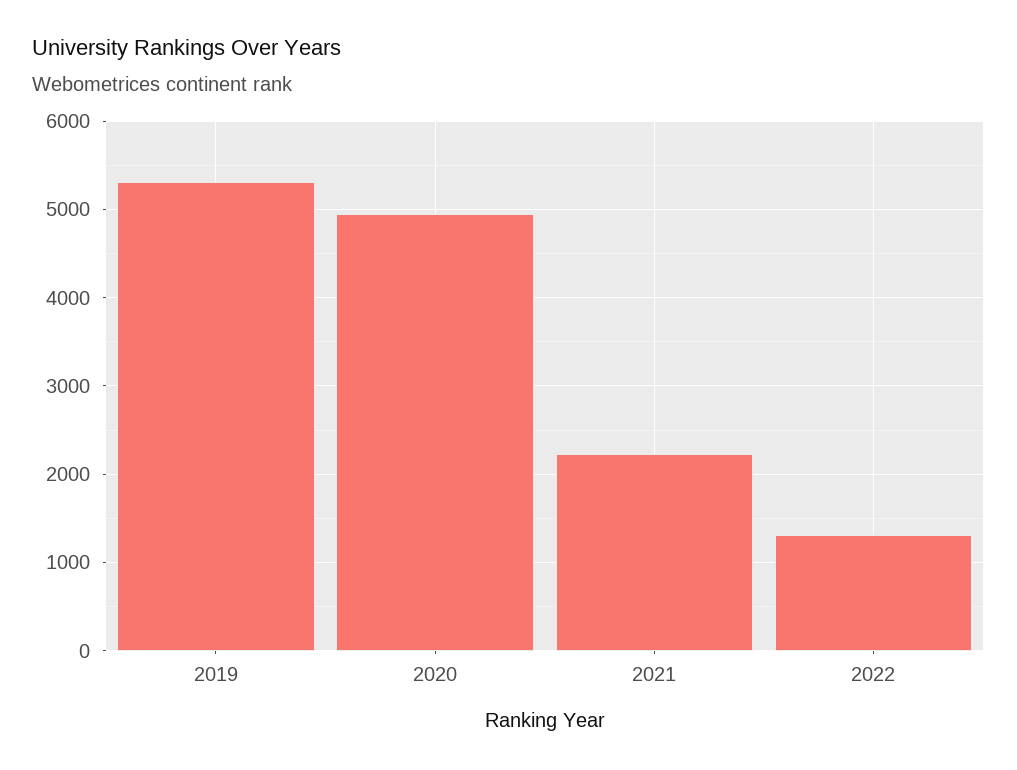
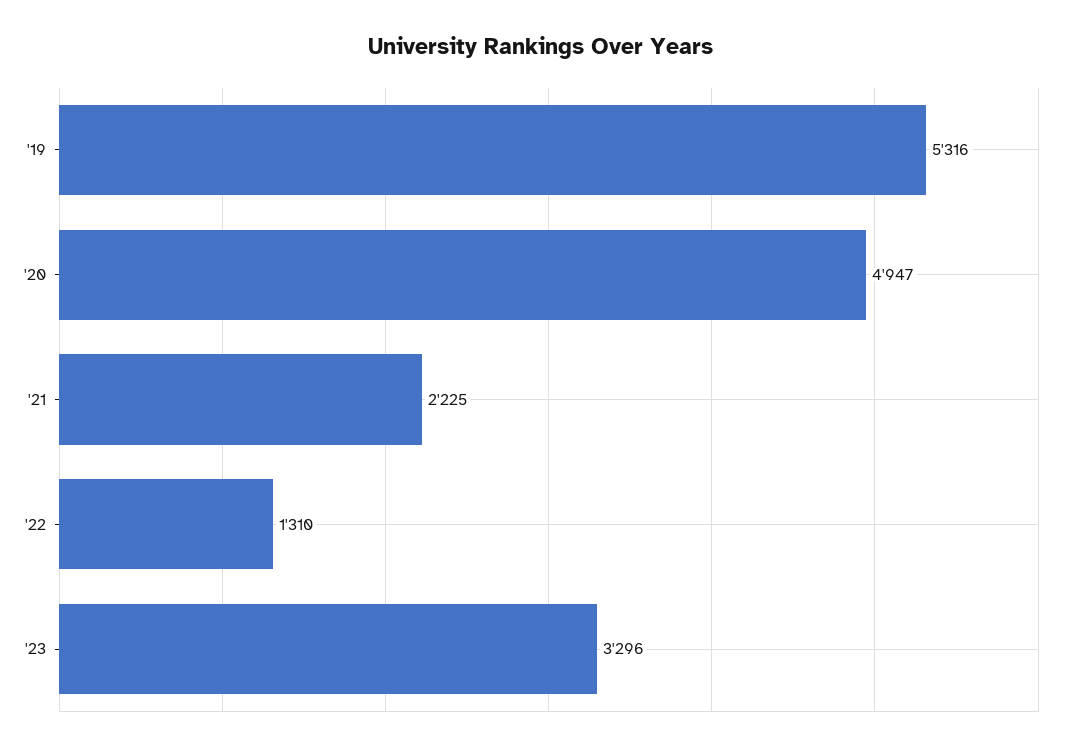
'23: none -> 3296

